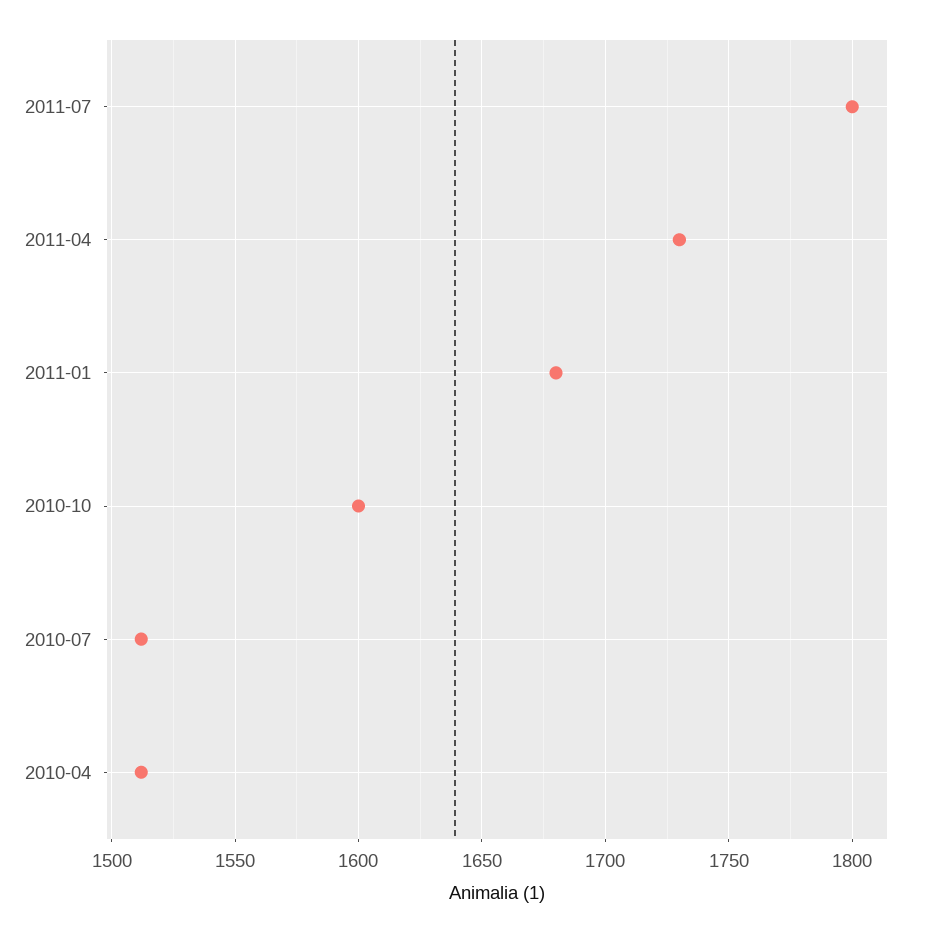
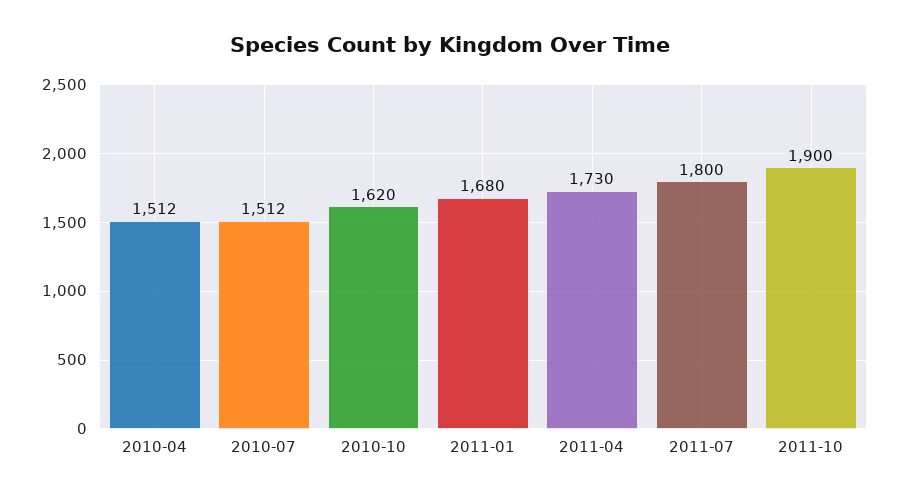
2010-10: 1600 -> 1620
2011-10: none -> 1900

